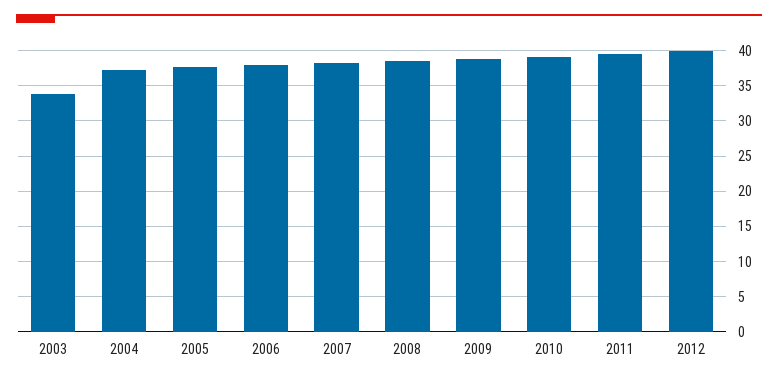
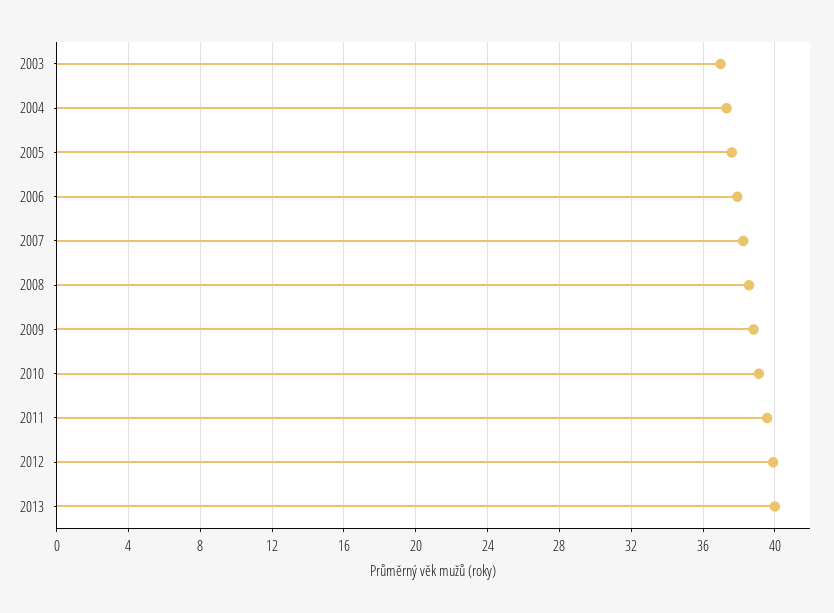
2003: 34 -> 37
2013: none -> 40

